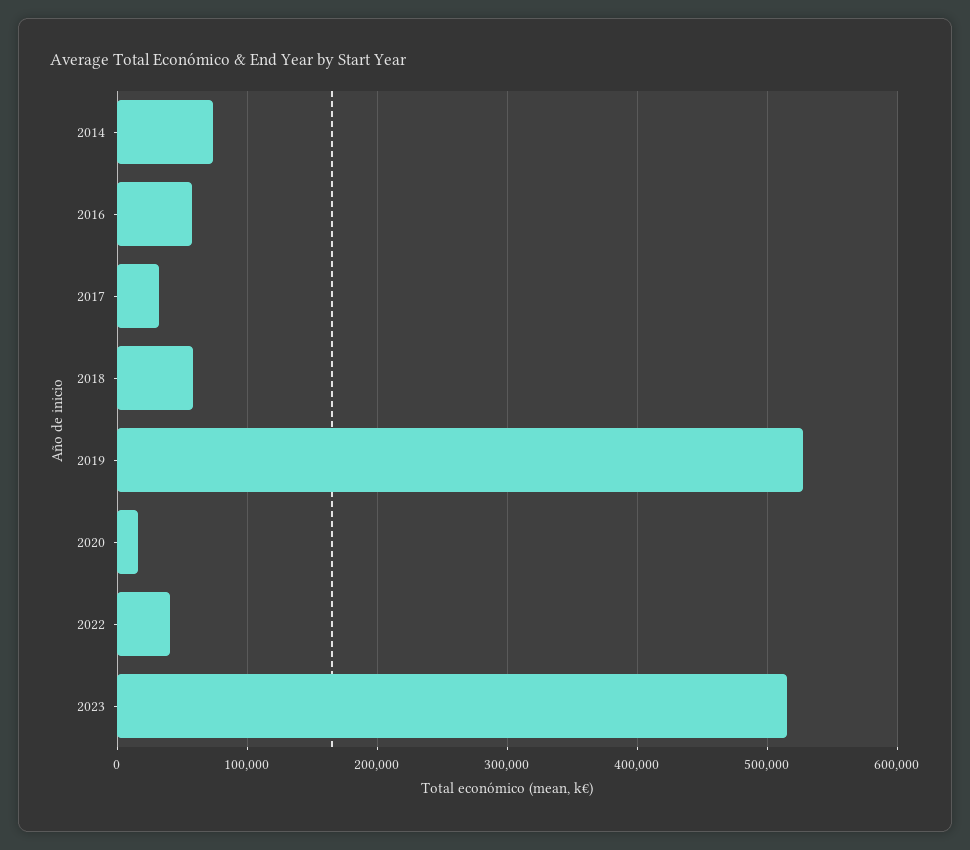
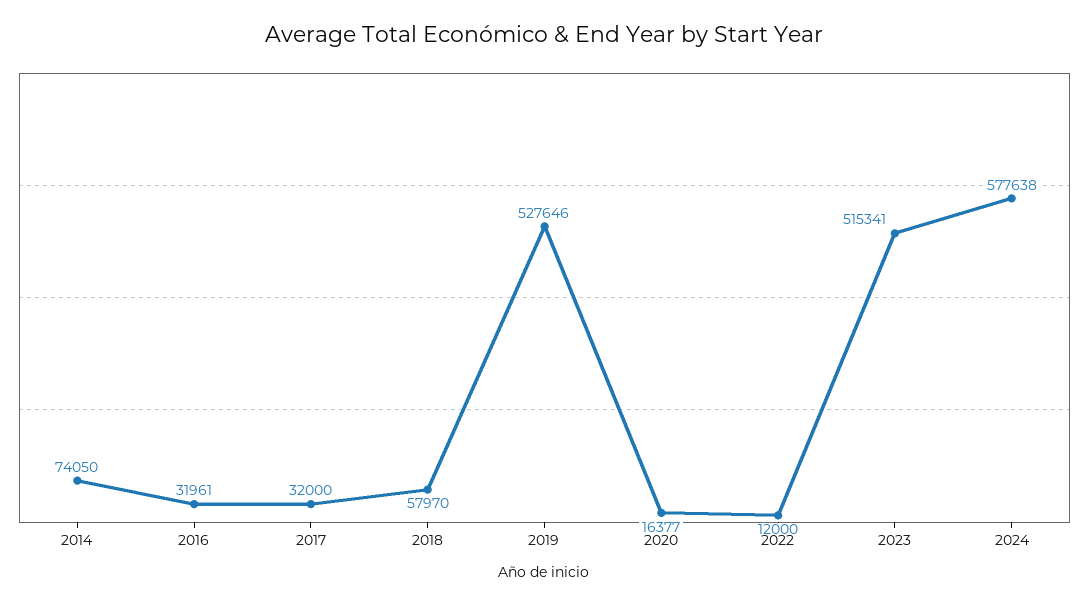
2016: 60000 -> 31961
2022: 40000 -> 12000
2024: none -> 577638

